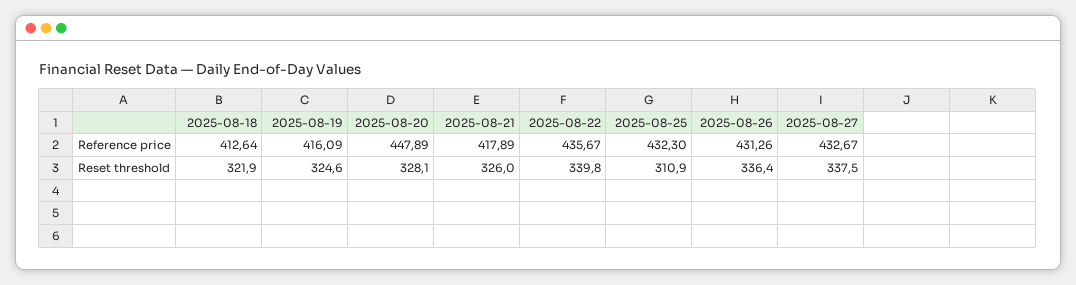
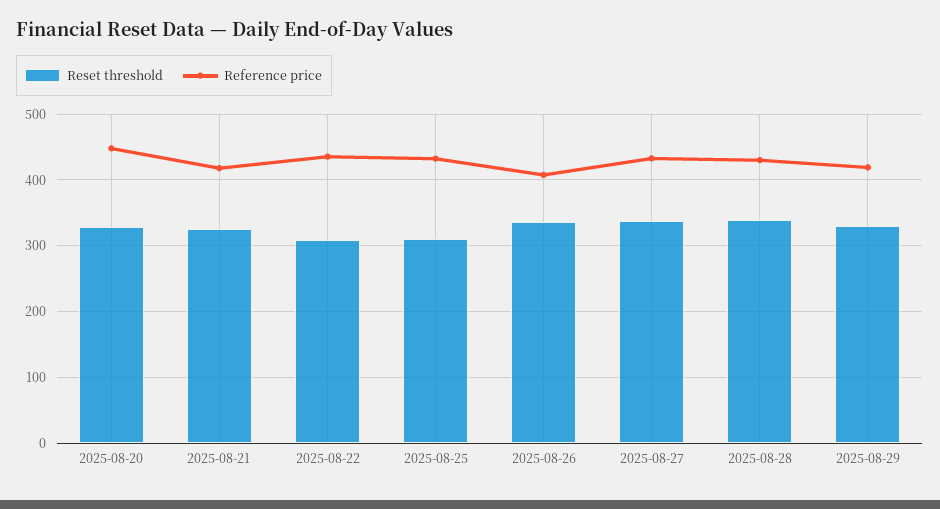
Reference price, 2025-08-18: 412.64 -> none
Reference price, 2025-08-19: 416.09 -> none
Reference price, 2025-08-26: 431.26 -> 410
Reset threshold, 2025-08-18: 321.9 -> none
Reset threshold, 2025-08-19: 324.6 -> none
Reset threshold, 2025-08-22: 339.8 -> 310
Reset threshold, 2025-08-28: none -> 340
Reference price, 2025-08-28: none -> 430
Reset threshold, 2025-08-29: none -> 330
Reference price, 2025-08-29: none -> 420

